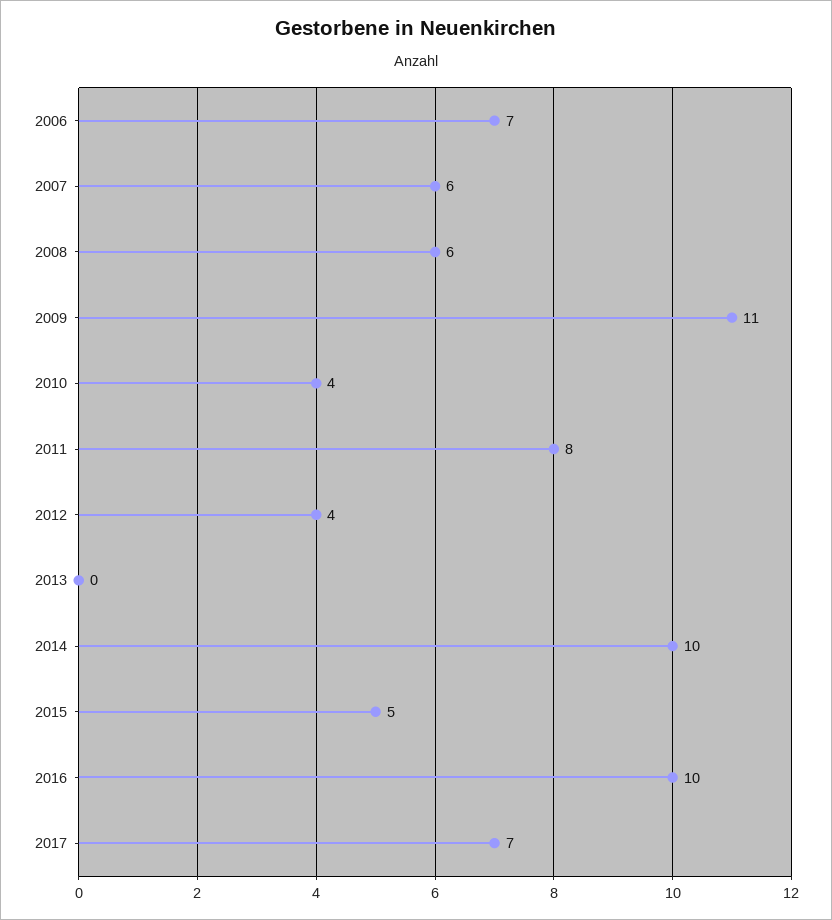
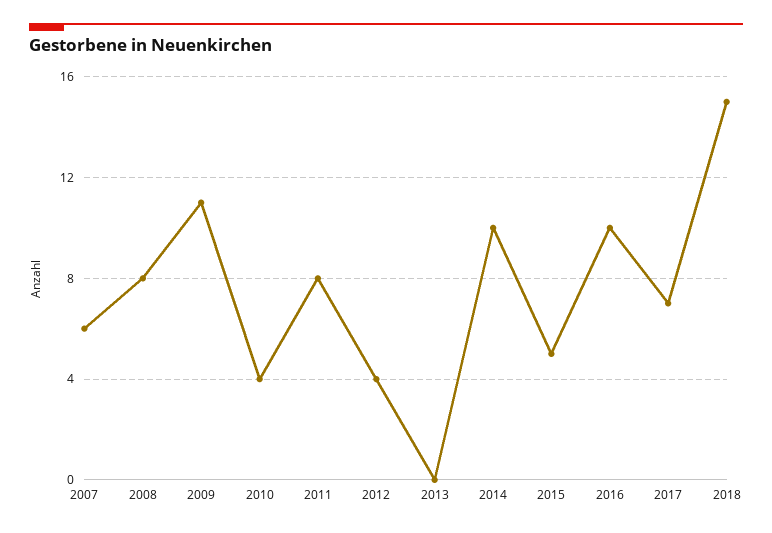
2006: 7 -> none
2008: 6 -> 8
2018: none -> 15

